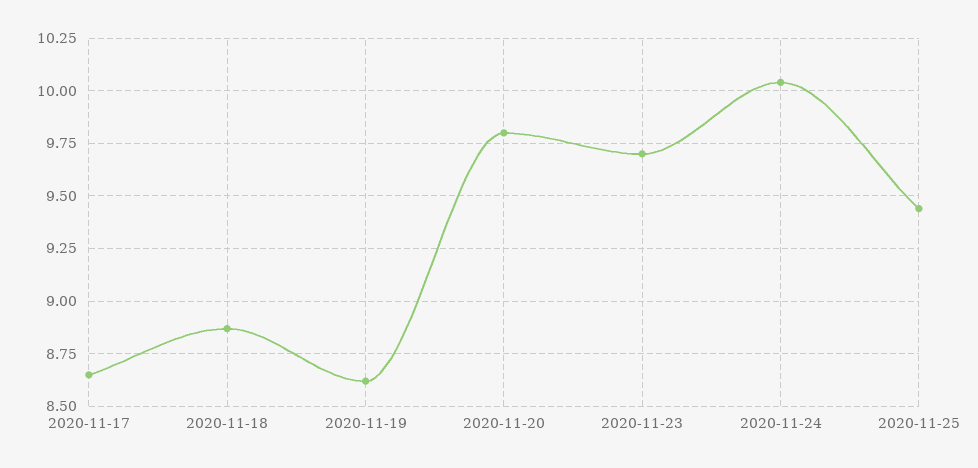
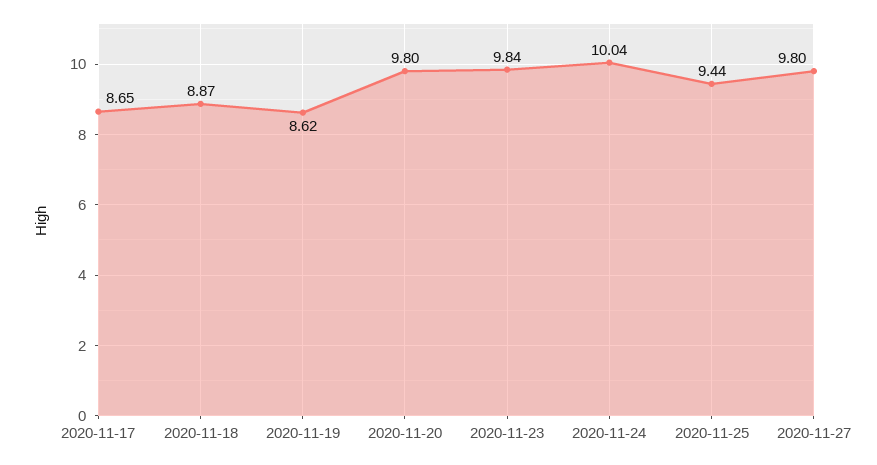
2020-11-23: 9.7 -> 9.84
2020-11-27: none -> 9.8

